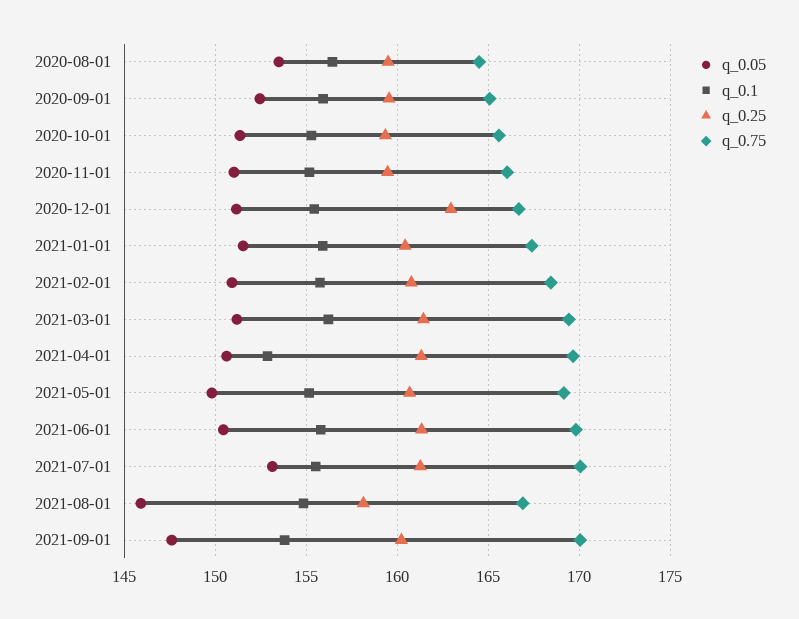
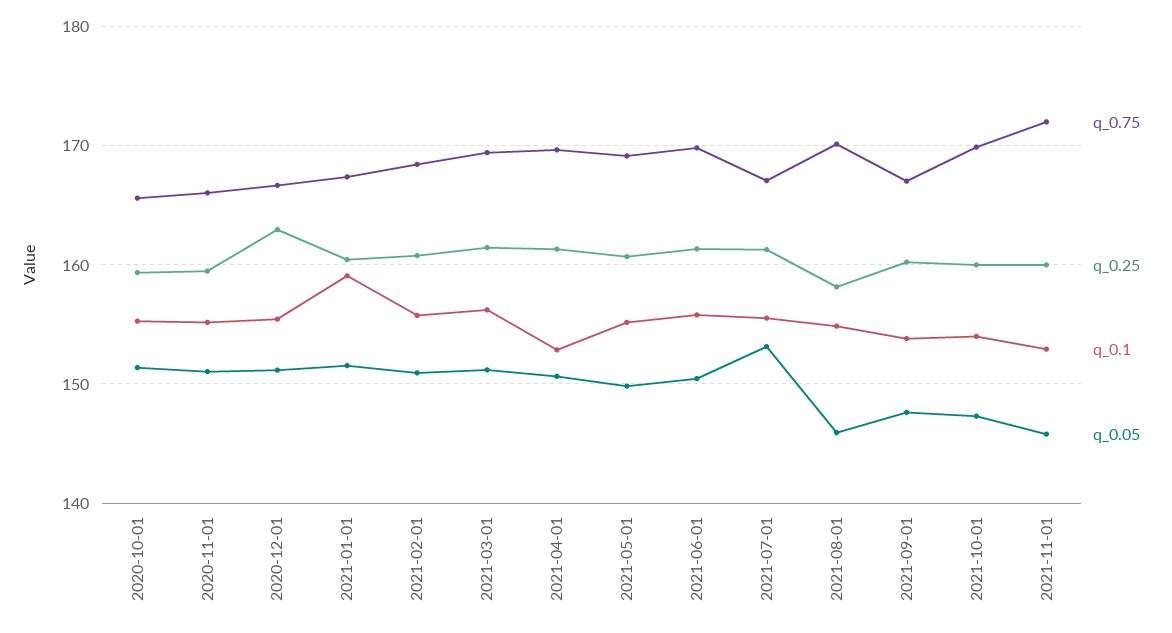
q_0.05, 2020-08-01: 153.5 -> none
q_0.1, 2020-08-01: 156.5 -> none
q_0.25, 2020-08-01: 159.5 -> none
q_0.75, 2020-08-01: 164.5 -> none
q_0.05, 2020-09-01: 152.5 -> none
q_0.1, 2020-09-01: 156 -> none
q_0.25, 2020-09-01: 159.5 -> none
q_0.75, 2020-09-01: 165 -> none
q_0.1, 2021-01-01: 156 -> 159
q_0.75, 2021-07-01: 170 -> 167
q_0.75, 2021-08-01: 167 -> 170
q_0.75, 2021-09-01: 170 -> 167
q_0.75, 2021-10-01: none -> 170
q_0.25, 2021-10-01: none -> 160
q_0.1, 2021-10-01: none -> 154
q_0.05, 2021-10-01: none -> 147
q_0.75, 2021-11-01: none -> 172
q_0.25, 2021-11-01: none -> 160
q_0.1, 2021-11-01: none -> 153
q_0.05, 2021-11-01: none -> 146

